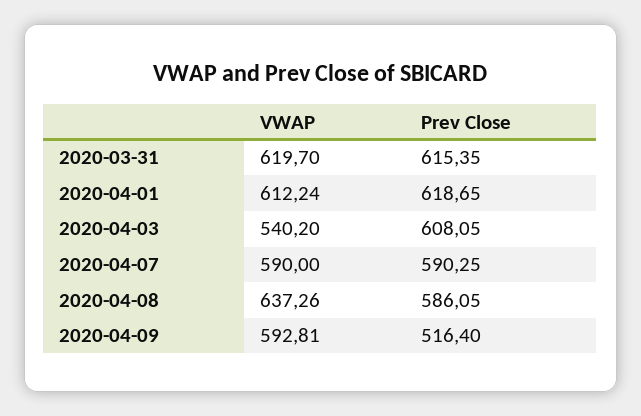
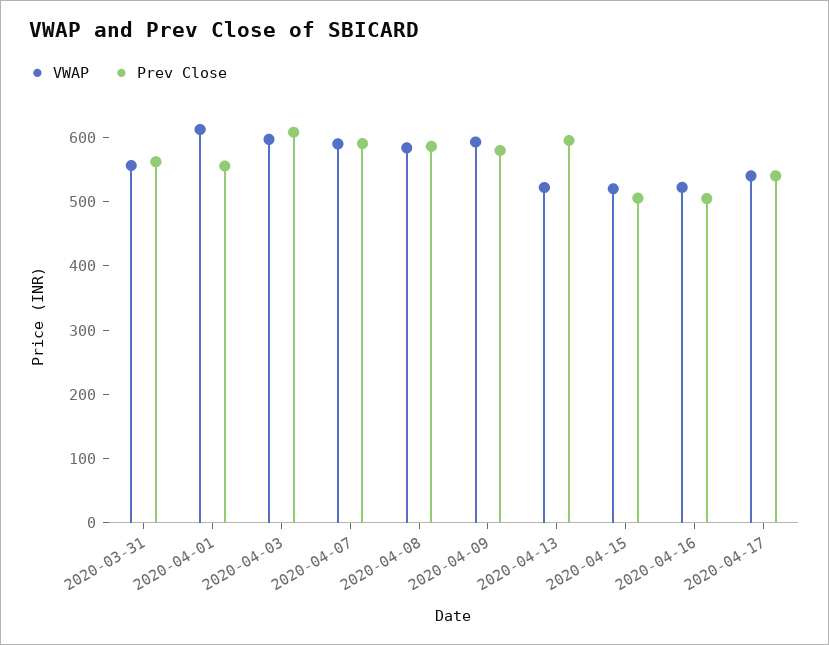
VWAP, 2020-03-31: 619.7 -> 560
Prev Close, 2020-03-31: 615.35 -> 560
Prev Close, 2020-04-01: 618.65 -> 560
VWAP, 2020-04-03: 540.2 -> 600
VWAP, 2020-04-08: 637.26 -> 580
Prev Close, 2020-04-09: 516.4 -> 580
VWAP, 2020-04-13: none -> 520
Prev Close, 2020-04-13: none -> 600
VWAP, 2020-04-15: none -> 520
Prev Close, 2020-04-15: none -> 500
VWAP, 2020-04-16: none -> 520
Prev Close, 2020-04-16: none -> 500
VWAP, 2020-04-17: none -> 540
Prev Close, 2020-04-17: none -> 540

